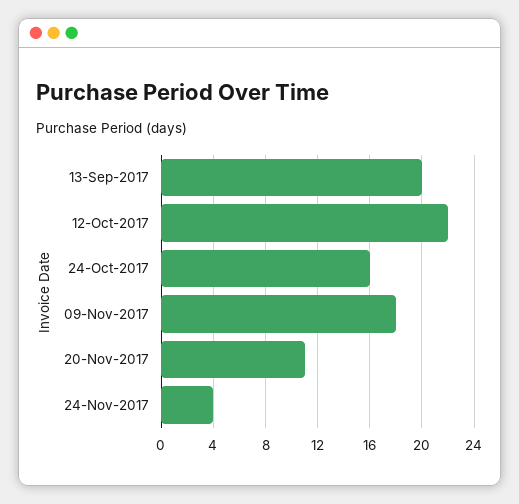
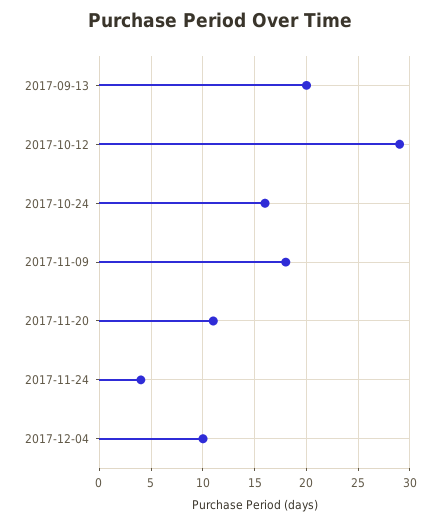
12-Oct-2017: 22 -> 29
2017-12-04: none -> 10

